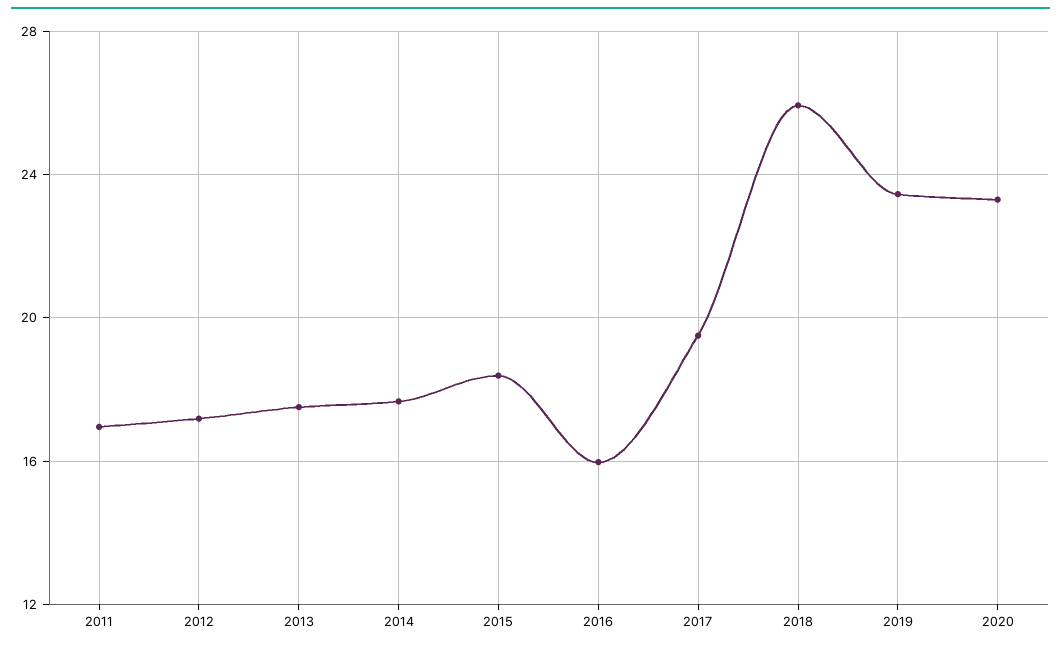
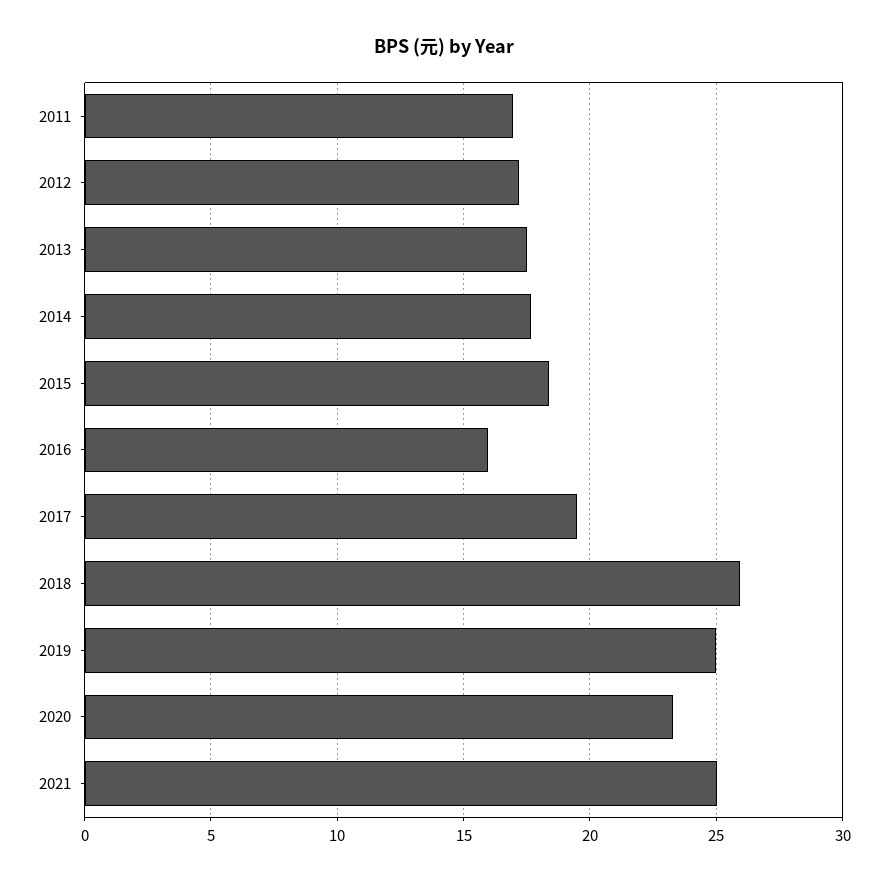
2019: 23.5 -> 25
2021: none -> 25

